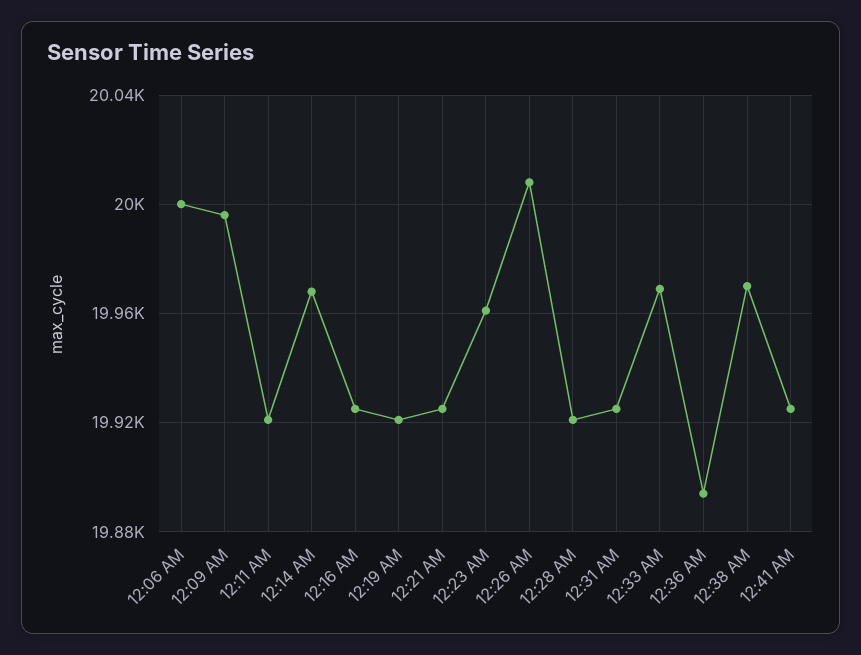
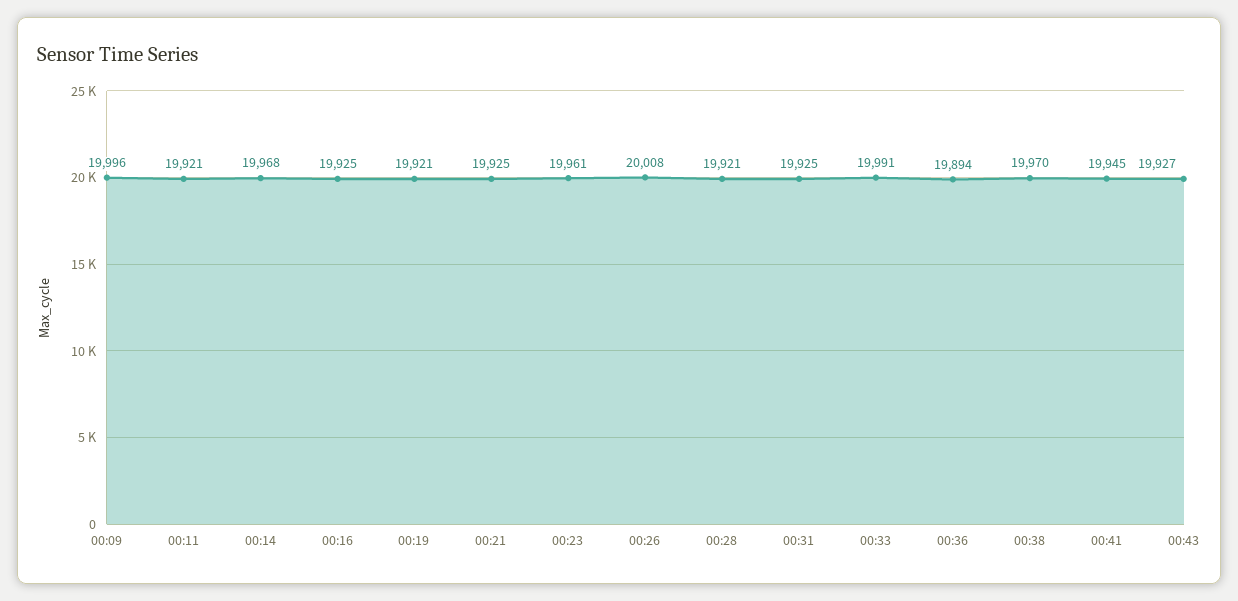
12:06 AM: 20000 -> none
12:33 AM: 19970 -> 19991
12:41 AM: 19925 -> 19945
00:43: none -> 19927

